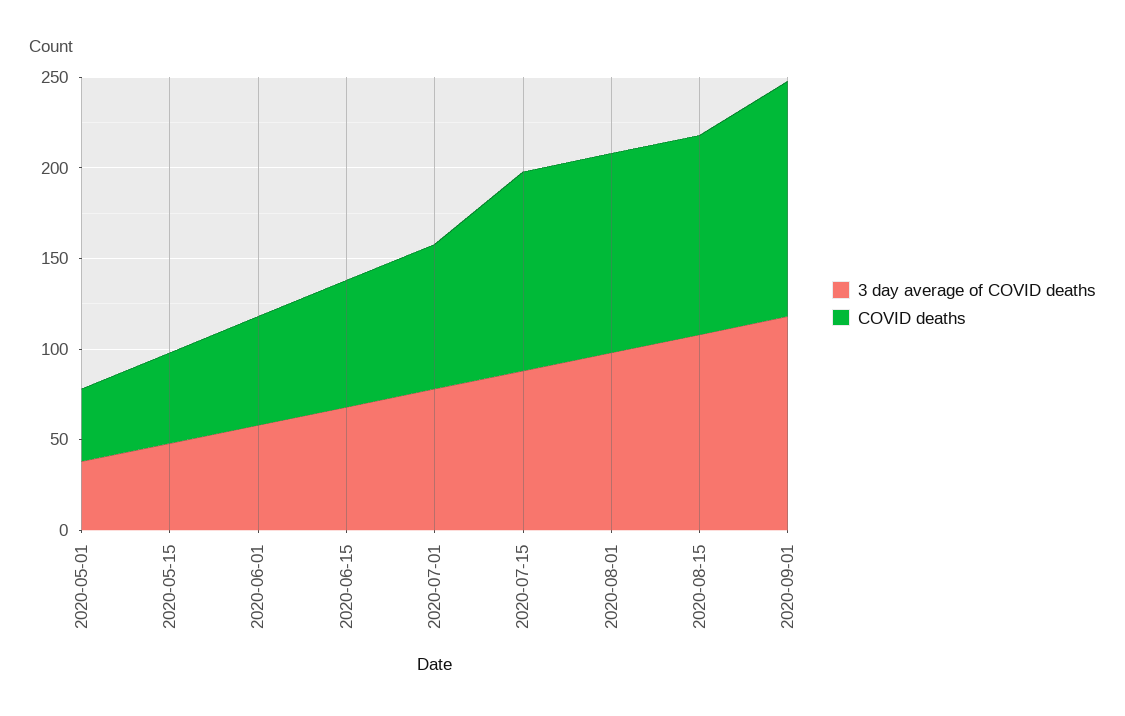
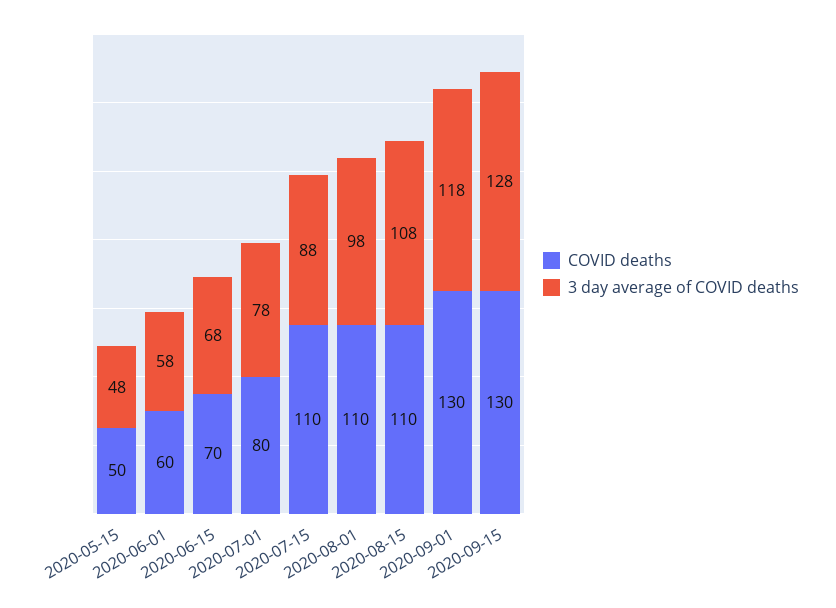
3 day average of COVID deaths, 2020-05-01: 40 -> none
COVID deaths, 2020-05-01: 40 -> none
COVID deaths, 2020-09-15: none -> 130
3 day average of COVID deaths, 2020-09-15: none -> 128

